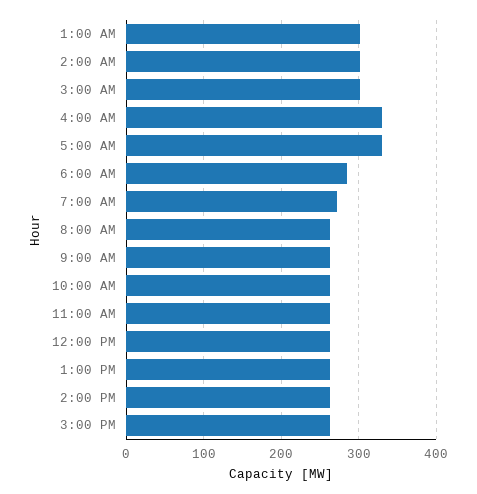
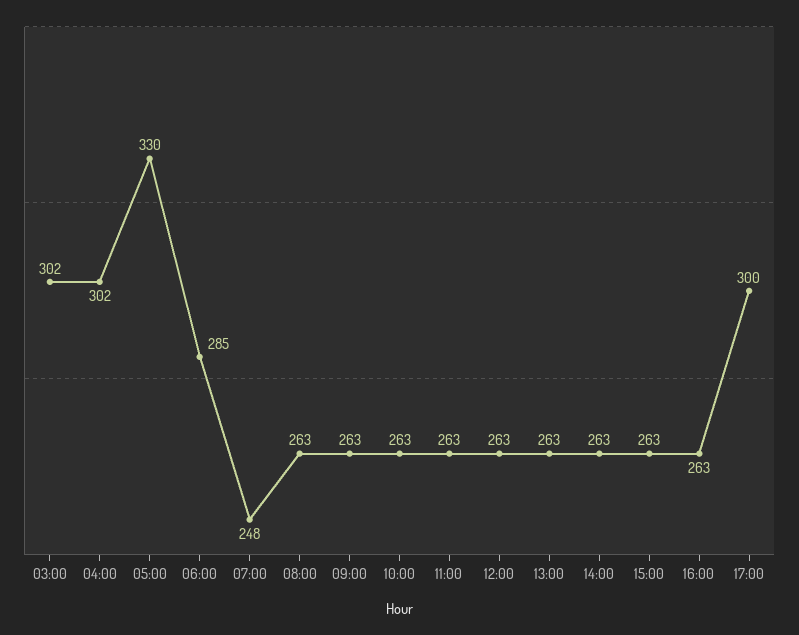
1:00 AM: 300 -> none
2:00 AM: 300 -> none
4:00 AM: 330 -> 302
7:00 AM: 270 -> 248
16:00: none -> 263
17:00: none -> 300

